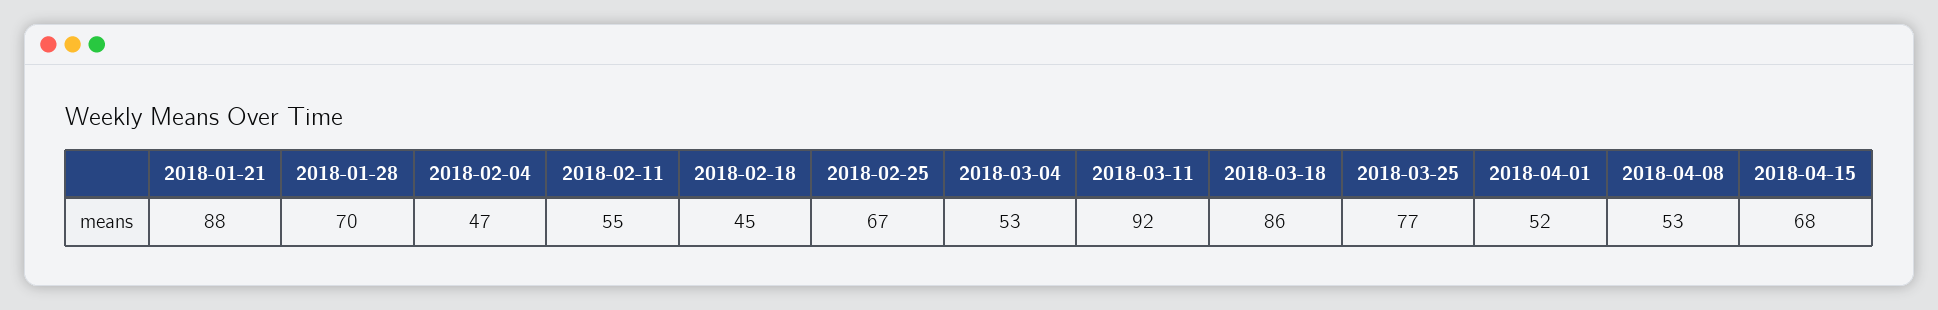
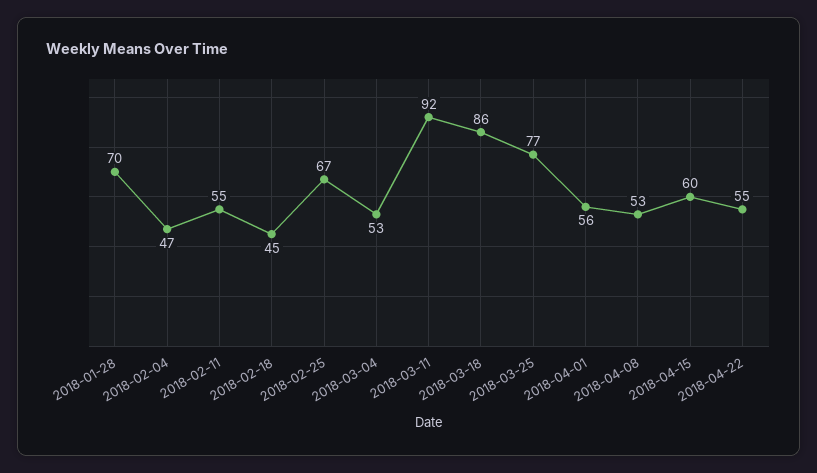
2018-01-21: 88 -> none
2018-04-01: 52 -> 56
2018-04-15: 68 -> 60
2018-04-22: none -> 55

